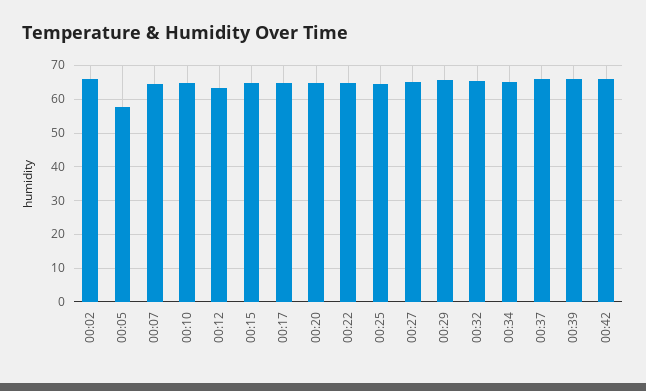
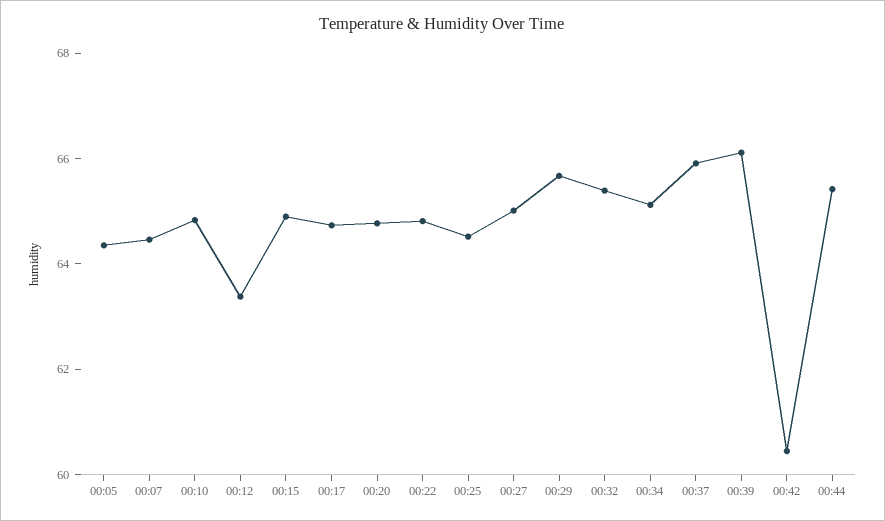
00:02: 66 -> none
00:05: 58 -> 64.5
00:42: 66 -> 60.5
00:44: none -> 65.5

